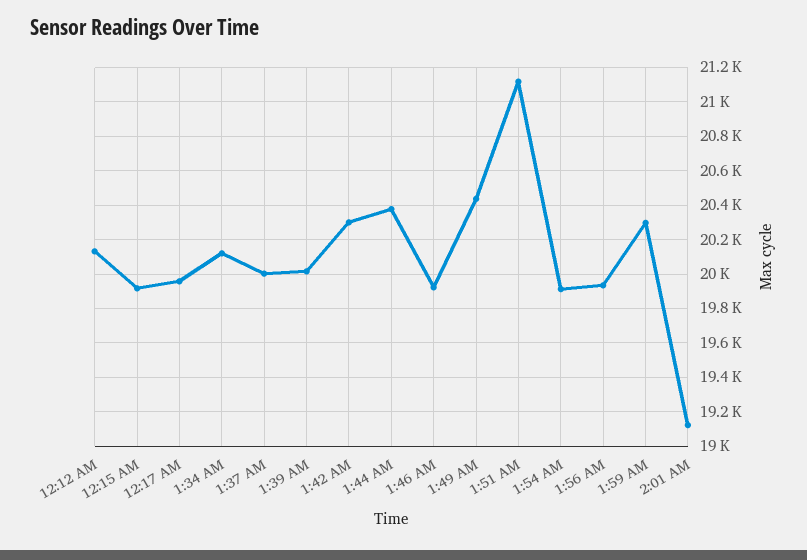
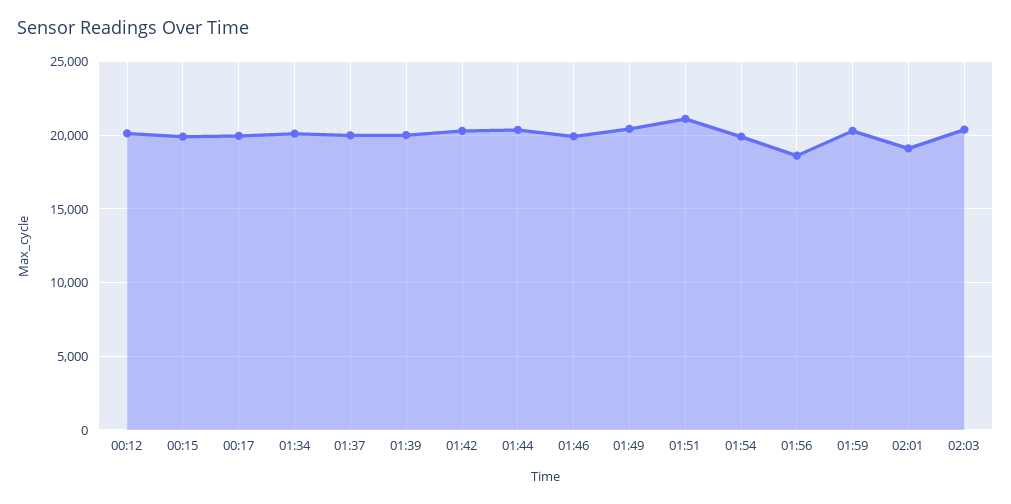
1:56 AM: 19950 -> 18500
02:03: none -> 20500

